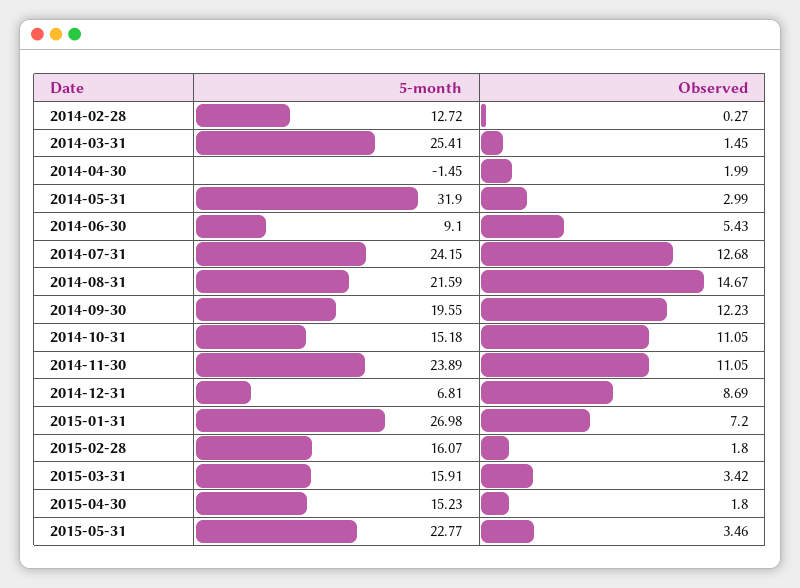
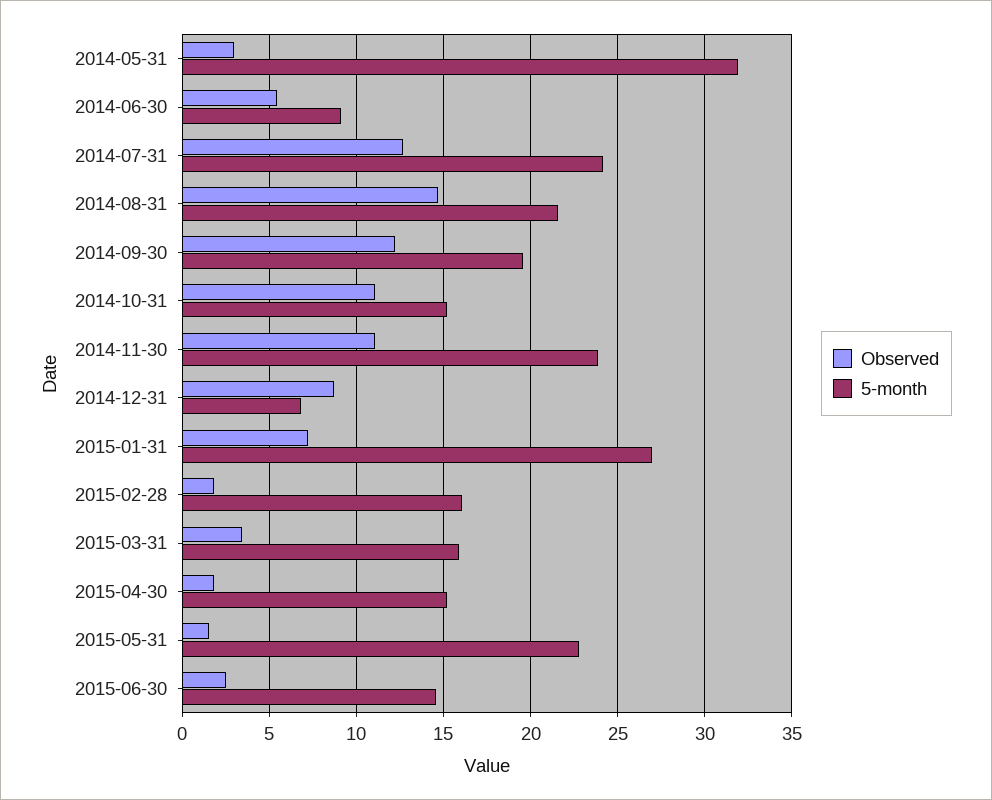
5-month, 2014-02-28: 12.72 -> none
Observed, 2014-02-28: 0.27 -> none
5-month, 2014-03-31: 25.41 -> none
Observed, 2014-03-31: 1.45 -> none
5-month, 2014-04-30: -1.45 -> none
Observed, 2014-04-30: 1.99 -> none
Observed, 2015-05-31: 3.46 -> 1.5
Observed, 2015-06-30: none -> 2.5
5-month, 2015-06-30: none -> 14.5

